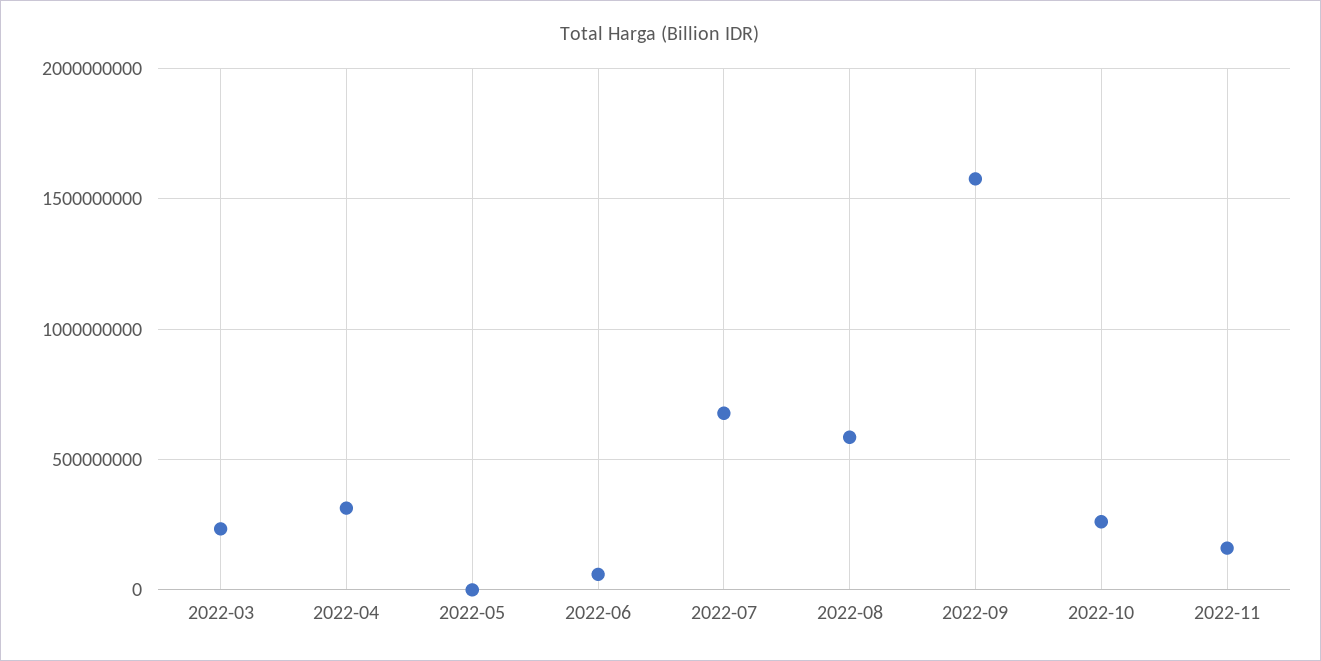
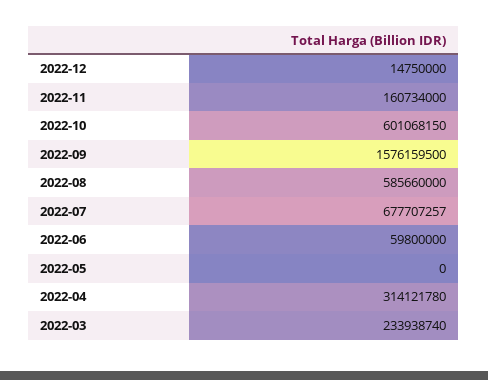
2022-10: 250000000 -> 601068150
2022-12: none -> 14750000

